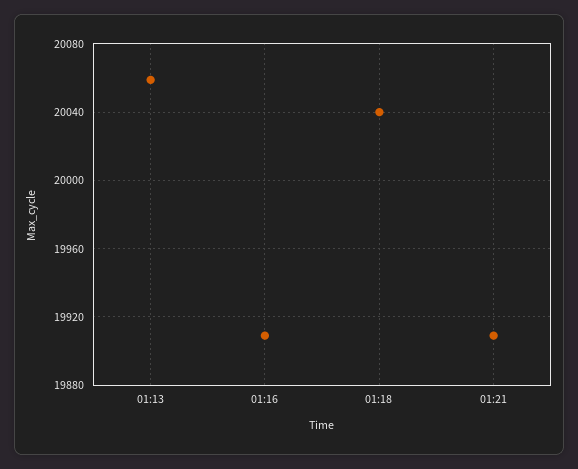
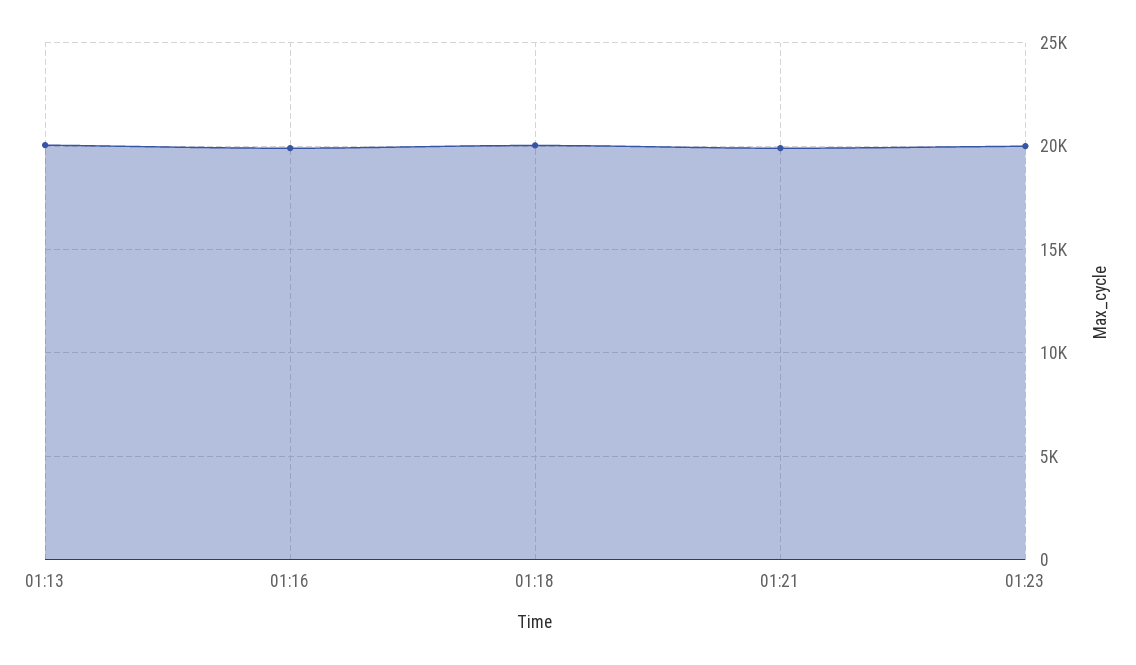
01:23: none -> 20000

